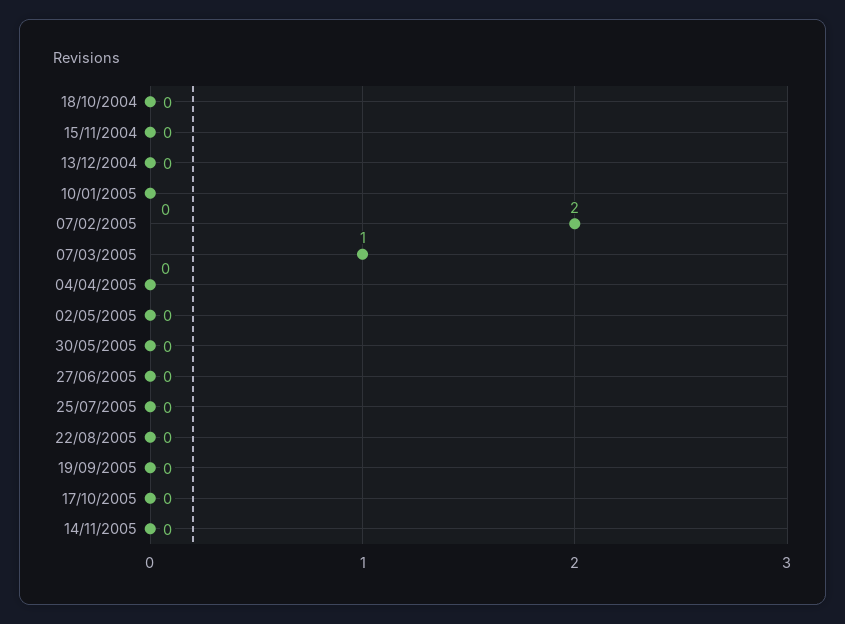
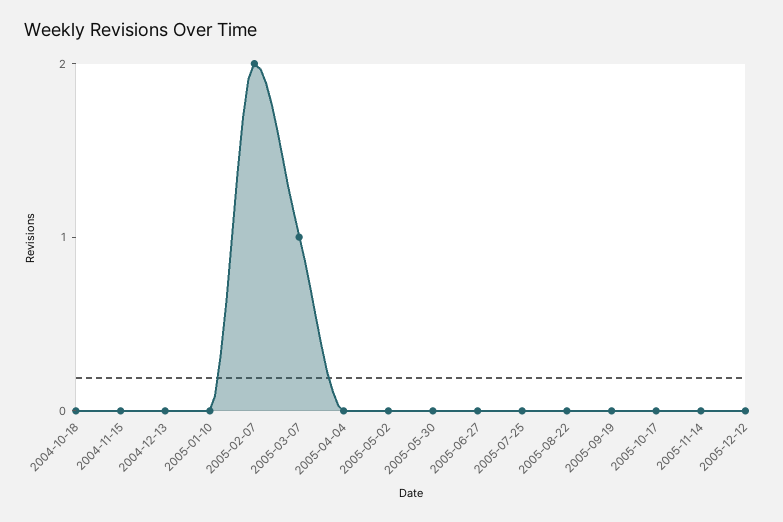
2005-12-12: none -> 0

